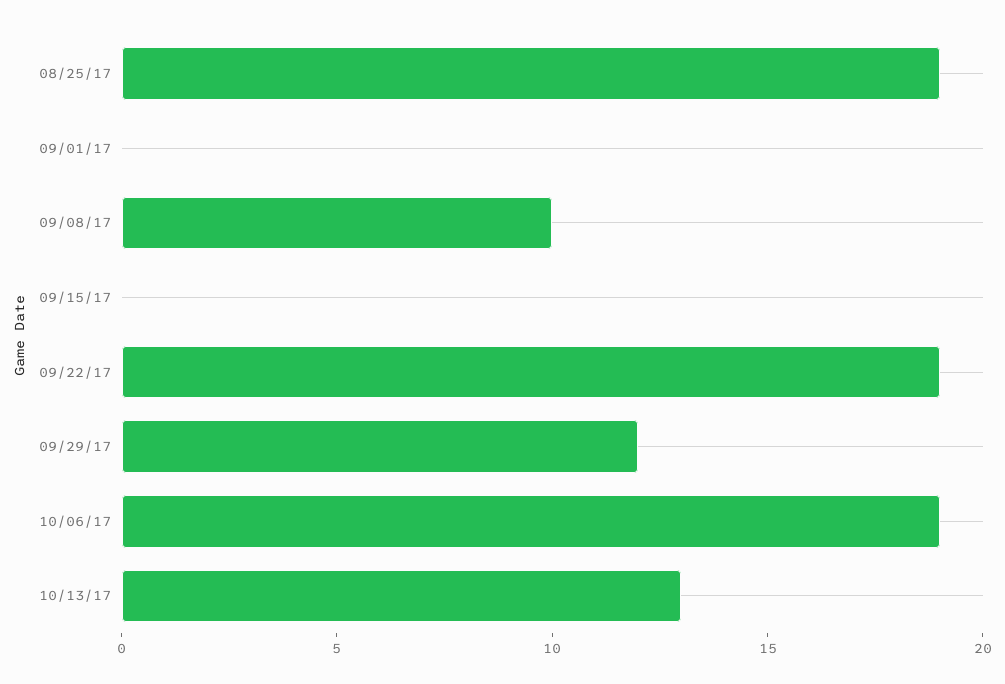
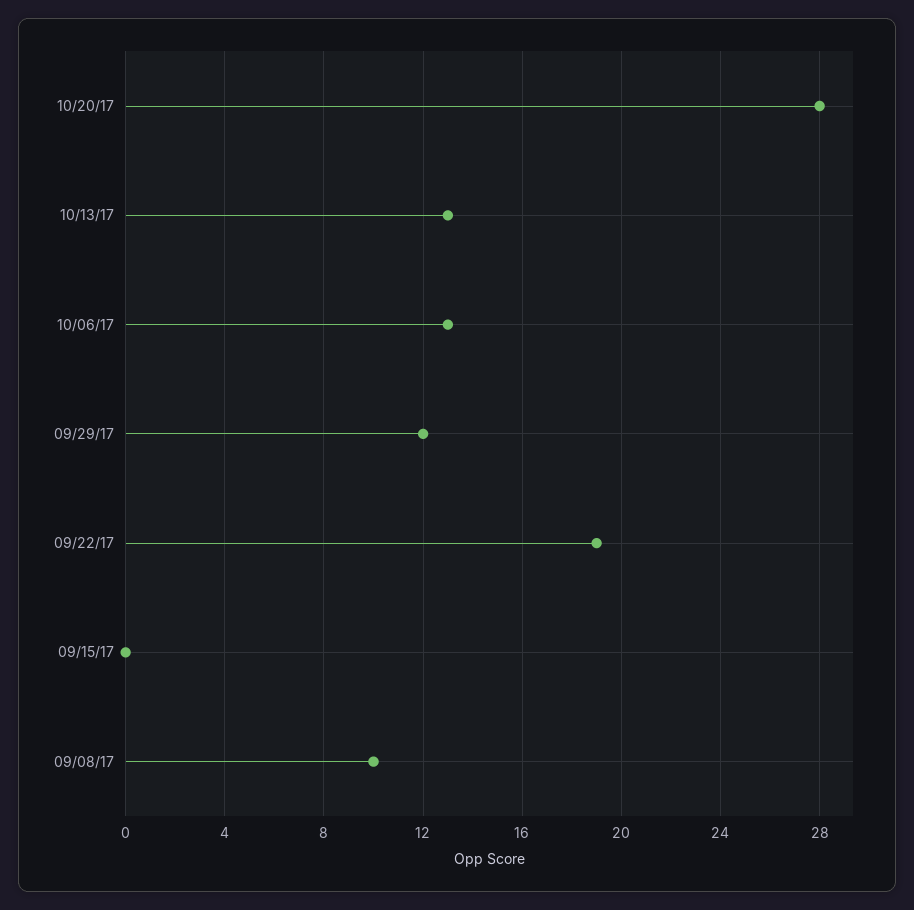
08/25/17: 19 -> none
09/01/17: 0 -> none
10/06/17: 19 -> 13
10/20/17: none -> 28

